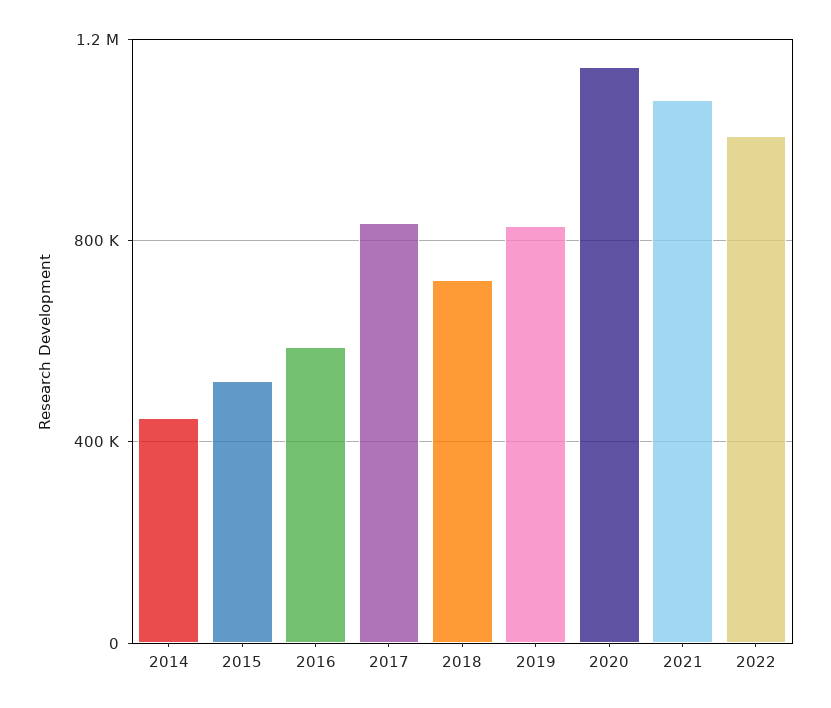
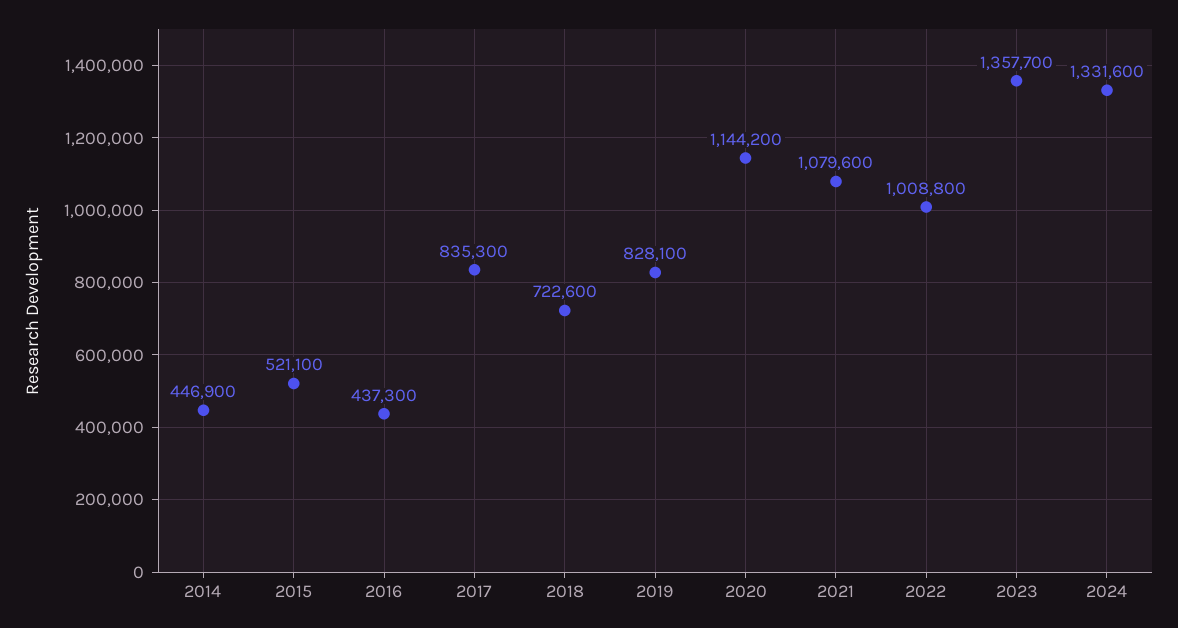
2016: 600000 -> 437300
2023: none -> 1357700
2024: none -> 1331600

